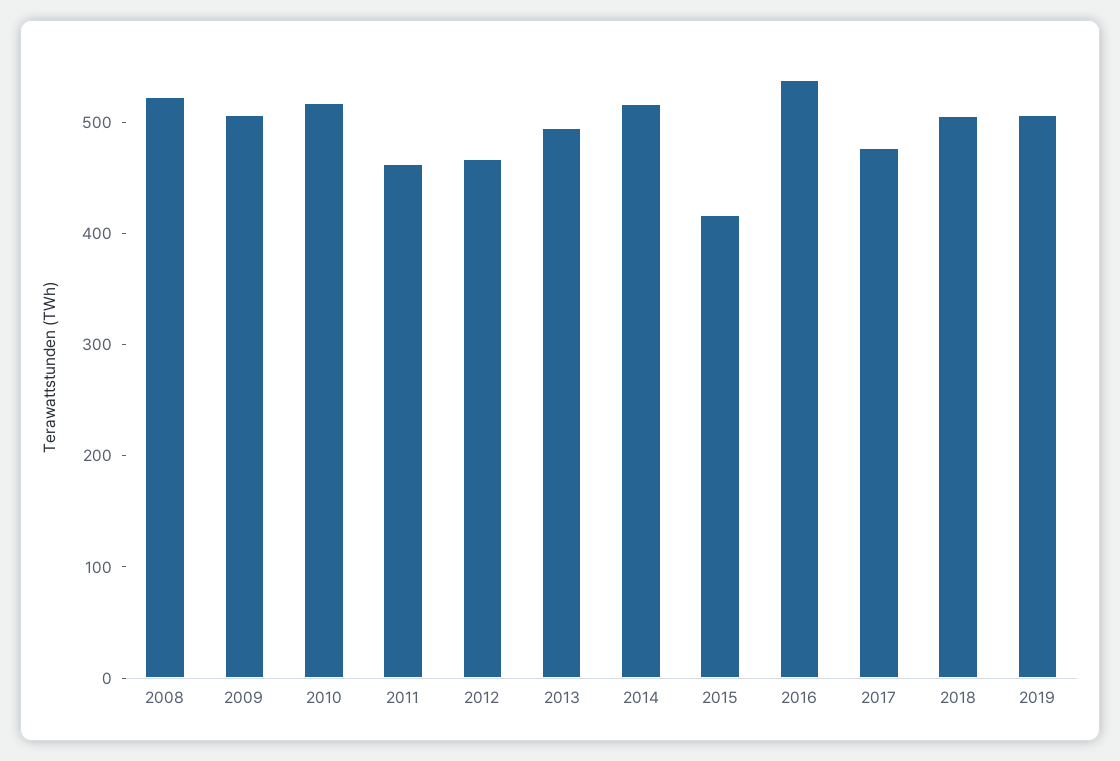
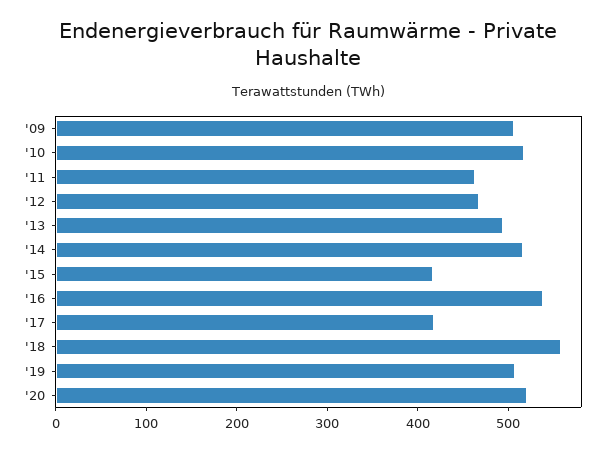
2008: 520 -> none
2017: 480 -> 420
2018: 500 -> 560
'20: none -> 520

